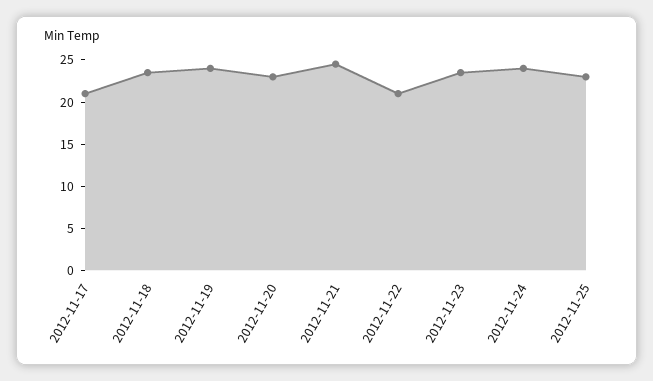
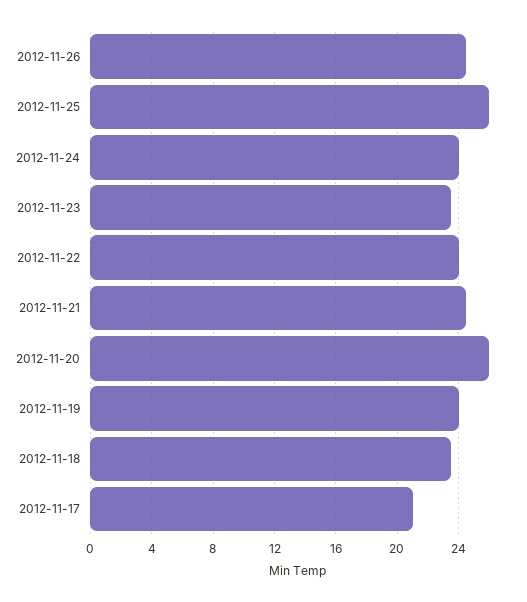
2012-11-20: 23 -> 26
2012-11-22: 21 -> 24
2012-11-25: 23 -> 26
2012-11-26: none -> 24.5

